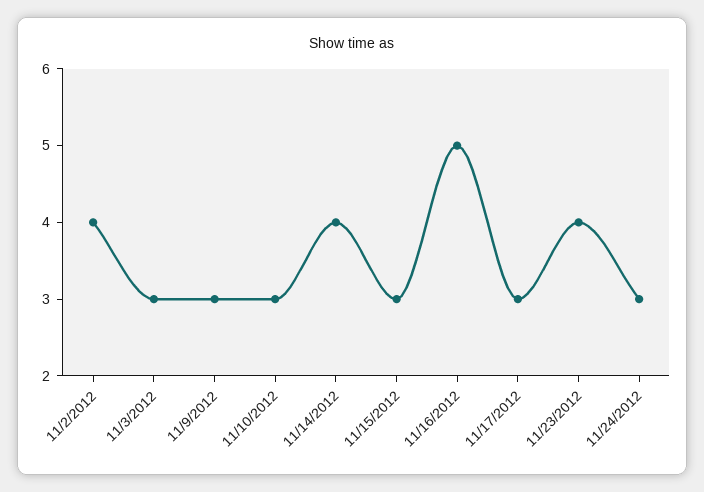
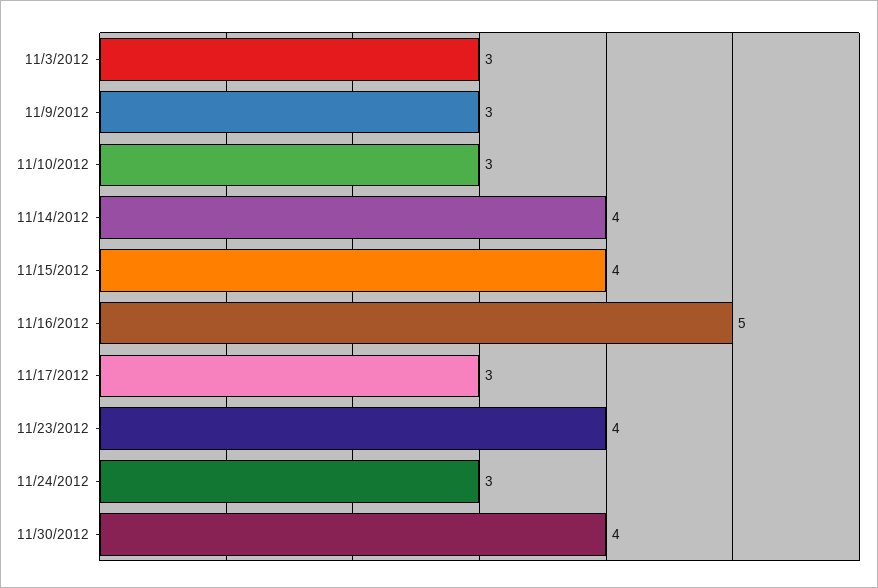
11/2/2012: 4 -> none
11/15/2012: 3 -> 4
11/30/2012: none -> 4

